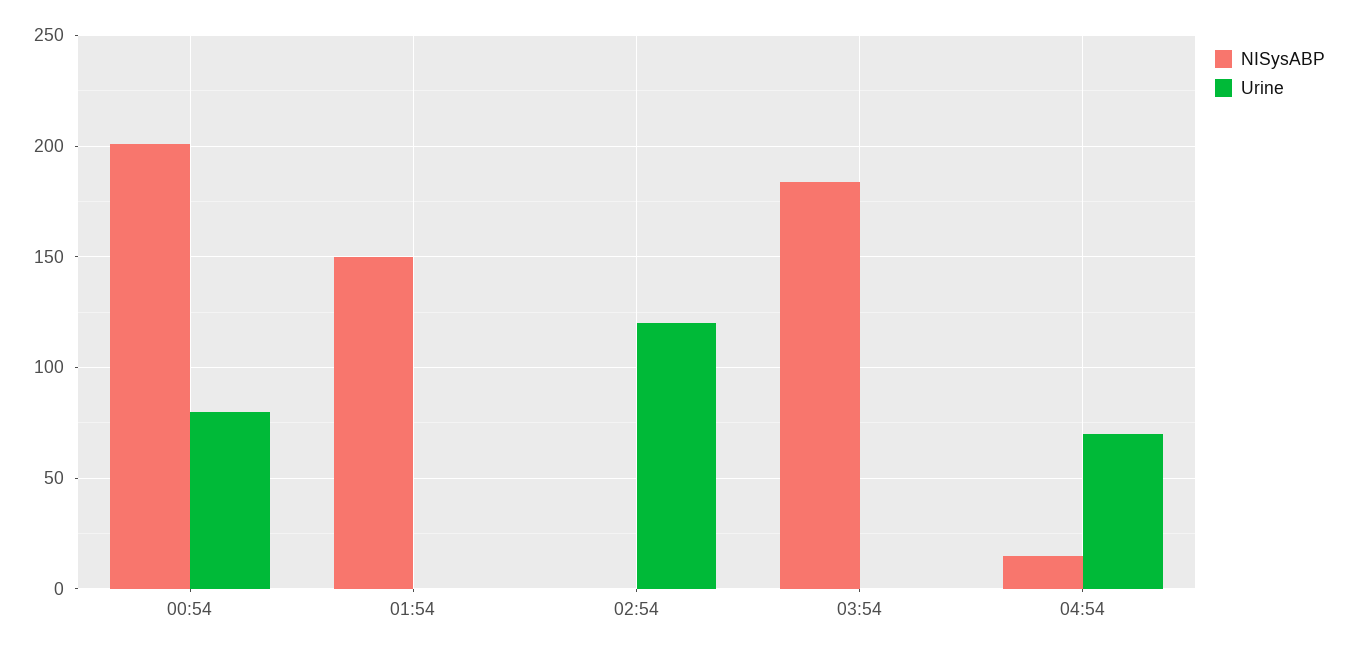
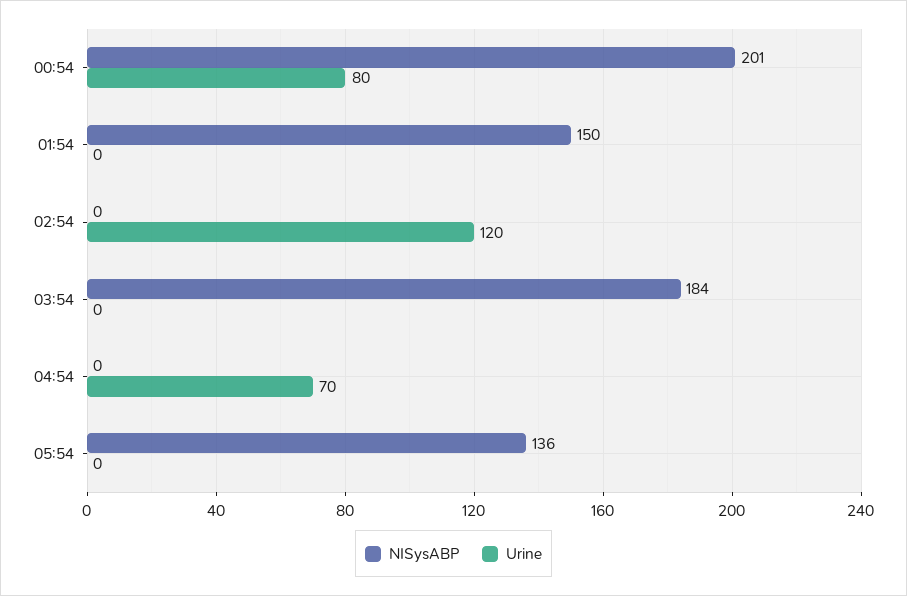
NISysABP, 04:54: 15 -> 0
NISysABP, 05:54: none -> 136
Urine, 05:54: none -> 0

